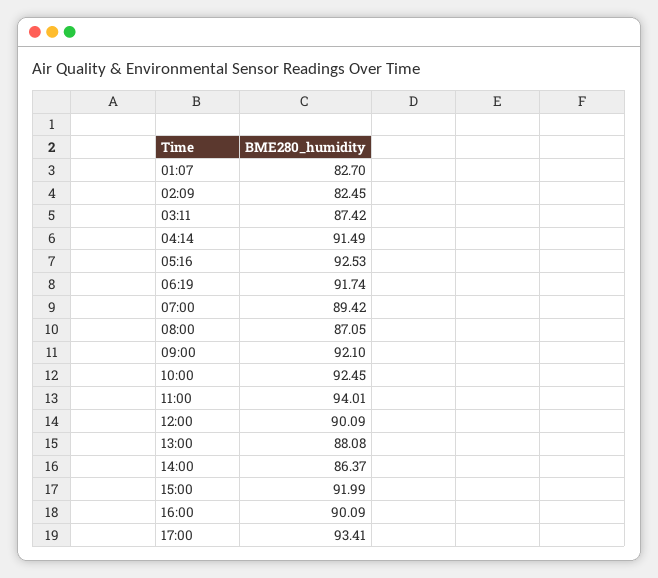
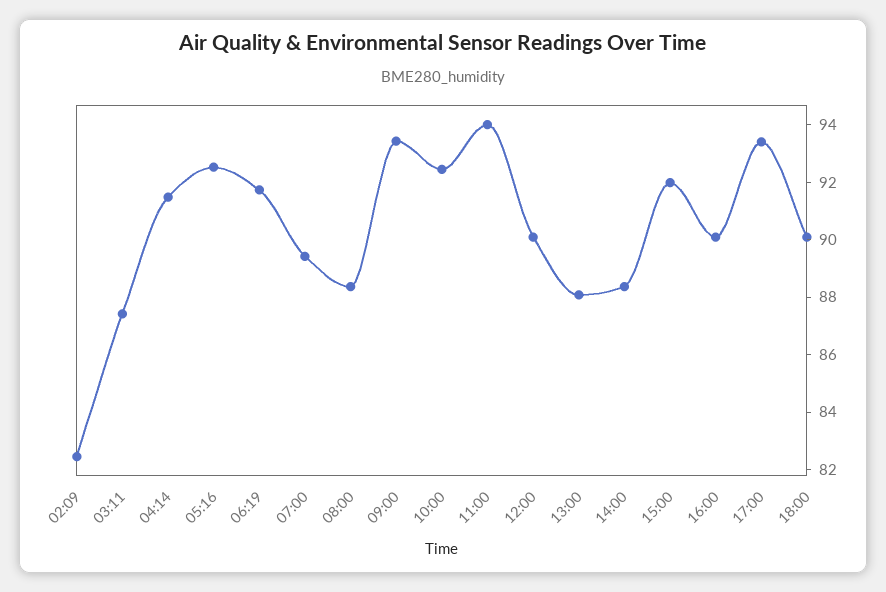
01:07: 82.7 -> none
08:00: 87.05 -> 88.5
09:00: 92.1 -> 93.5
14:00: 86.37 -> 88.5
18:00: none -> 90

